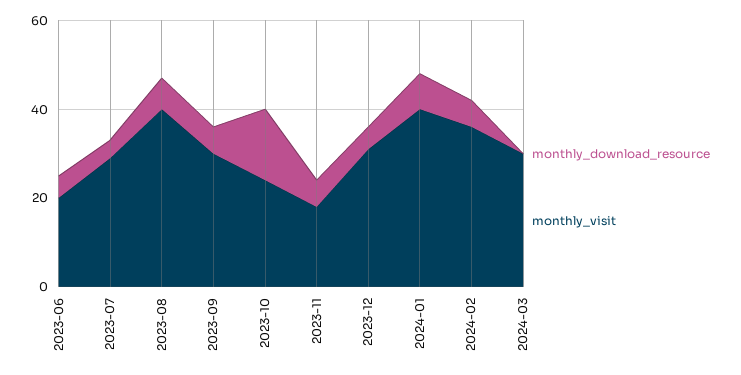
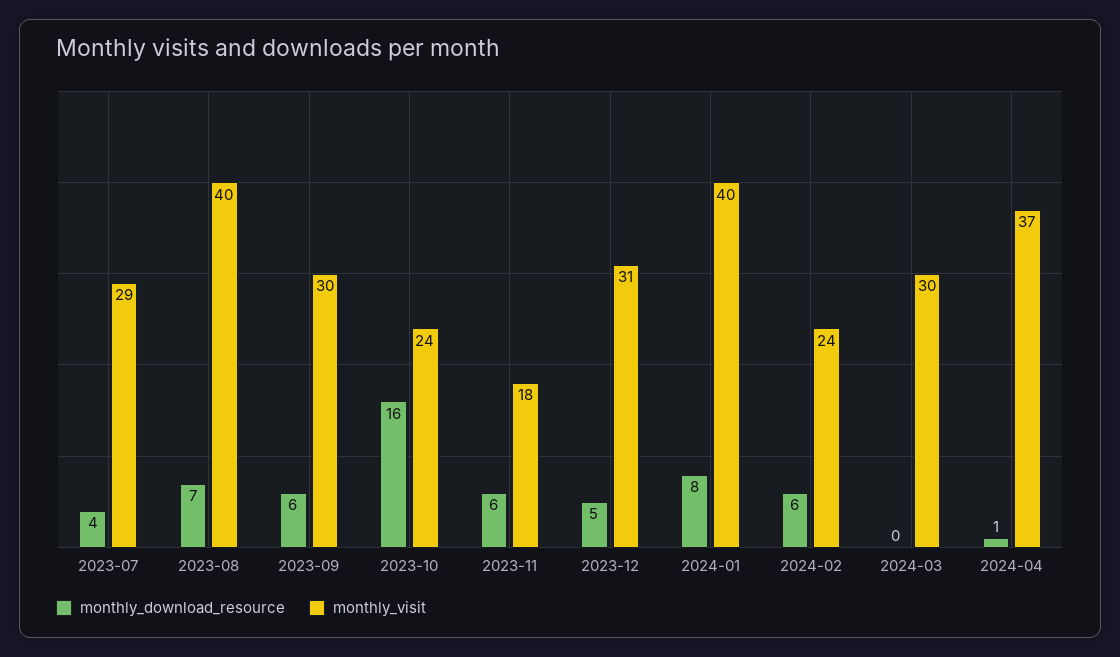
monthly_download_resource, 2023-06: 5 -> none
monthly_visit, 2023-06: 20 -> none
monthly_visit, 2024-02: 35 -> 24
monthly_download_resource, 2024-04: none -> 1
monthly_visit, 2024-04: none -> 37

